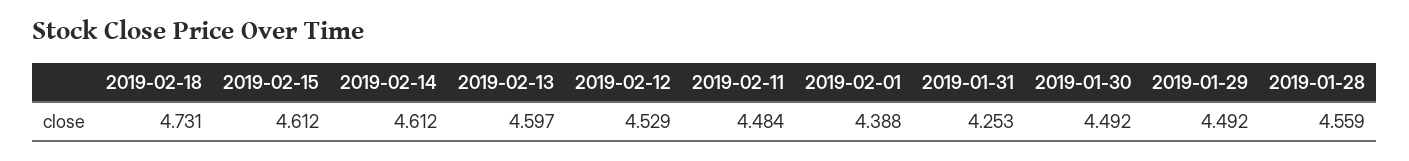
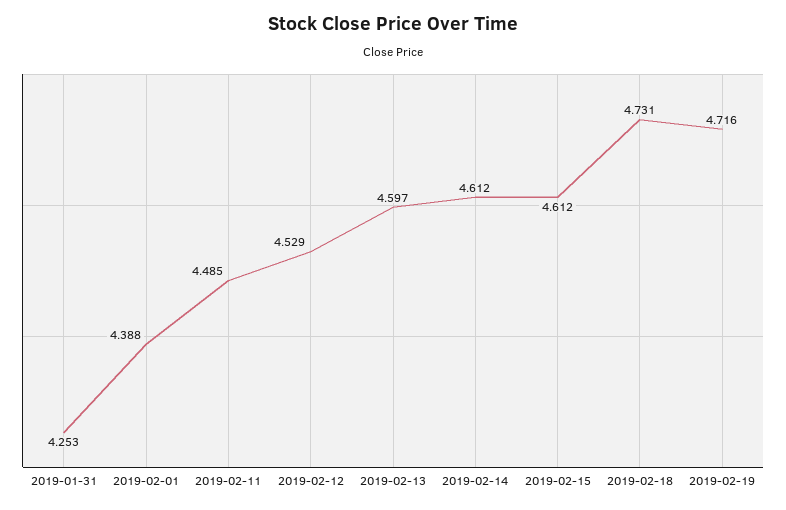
2019-02-11: 4.484 -> 4.485
2019-01-30: 4.492 -> none
2019-01-29: 4.492 -> none
2019-01-28: 4.559 -> none
2019-02-19: none -> 4.716

